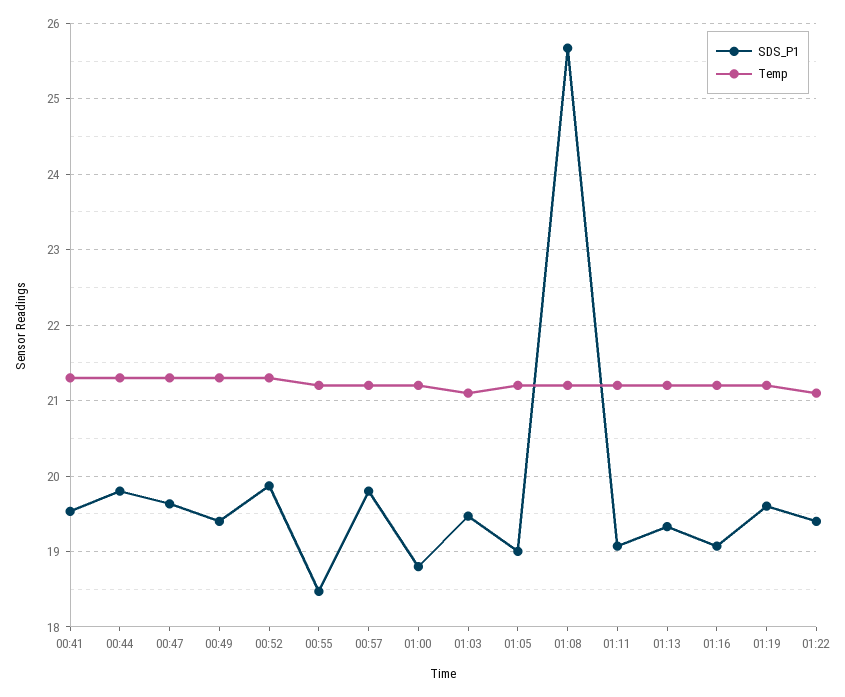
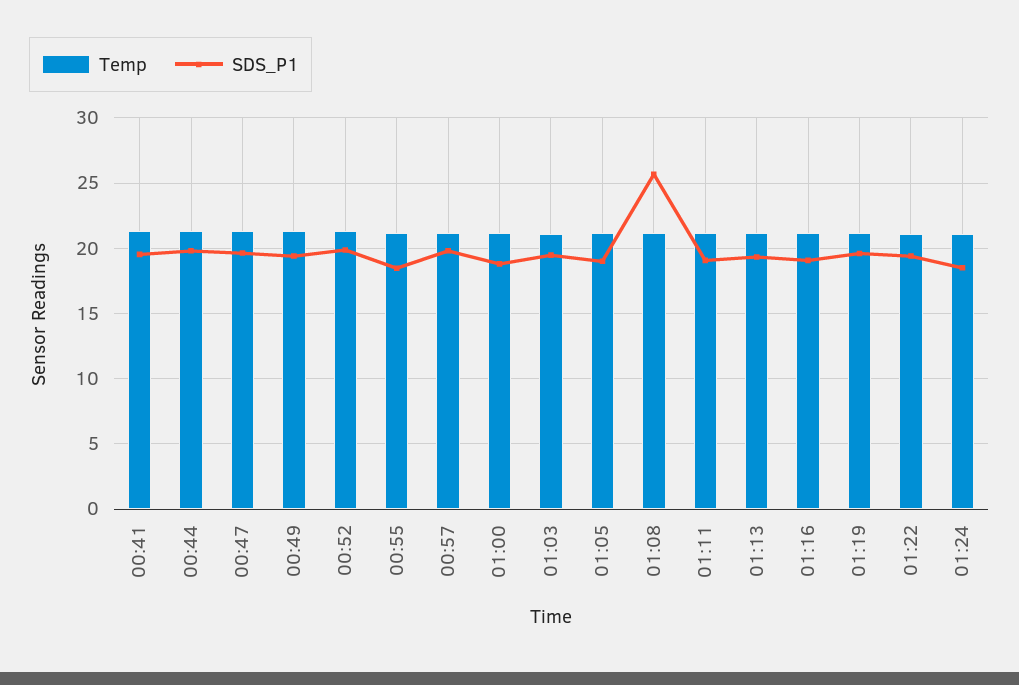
Temp, 01:24: none -> 21
SDS_P1, 01:24: none -> 18.5

